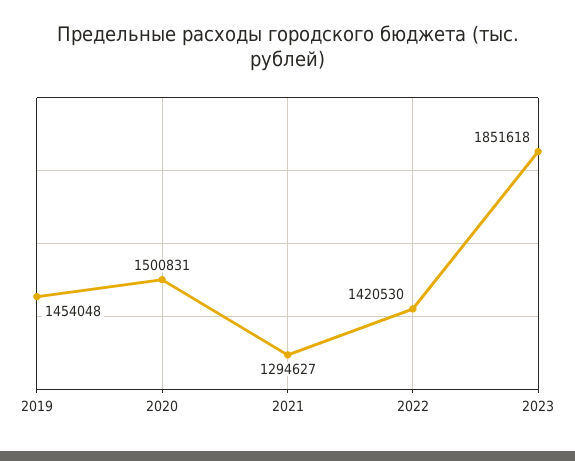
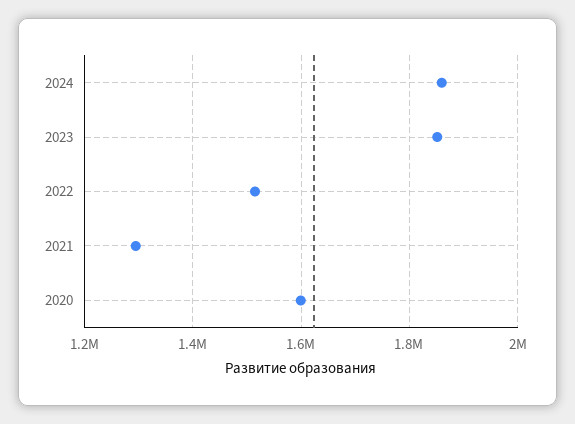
2019: 1454048 -> none
2020: 1500831 -> 1600000
2022: 1420530 -> 1520000
2024: none -> 1860000

